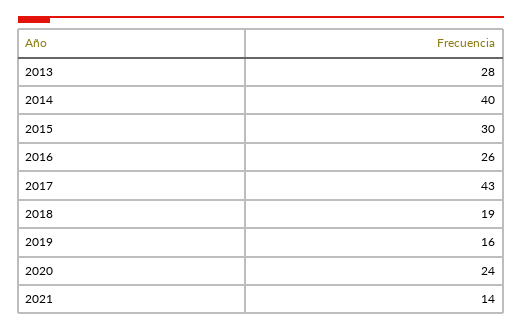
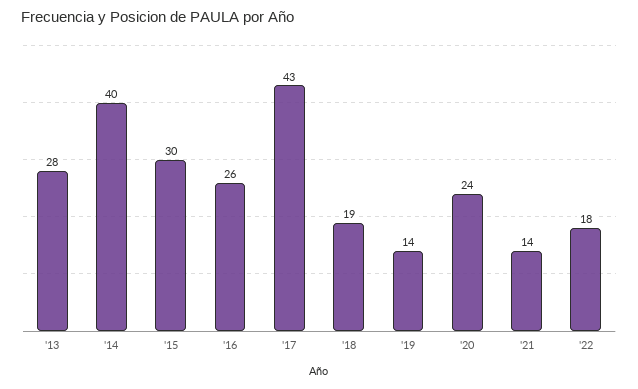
2019: 16 -> 14
'22: none -> 18

